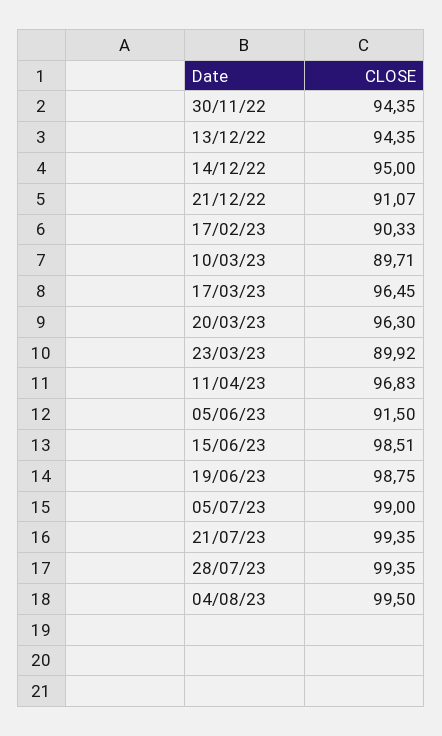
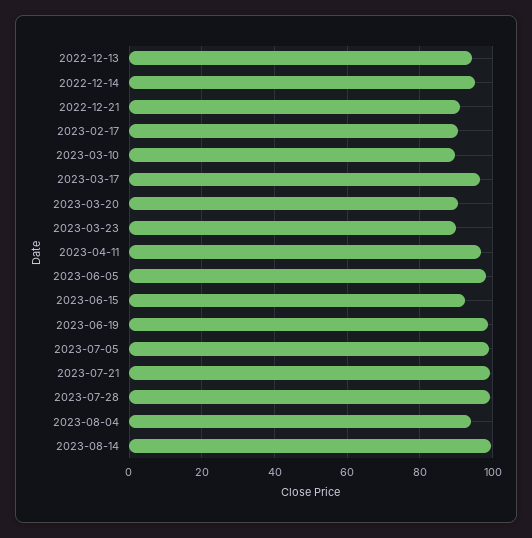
30/11/22: 94.35 -> none
20/03/23: 96.3 -> 90
05/06/23: 91.5 -> 98
15/06/23: 98.51 -> 92
04/08/23: 99.5 -> 94
2023-08-14: none -> 100

